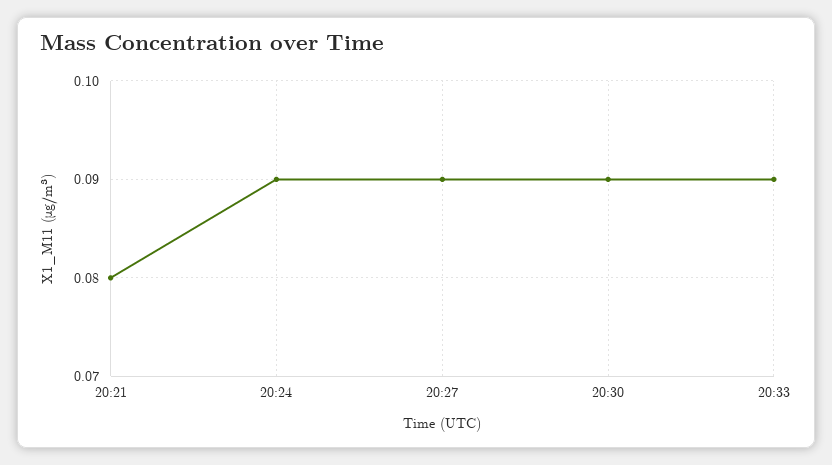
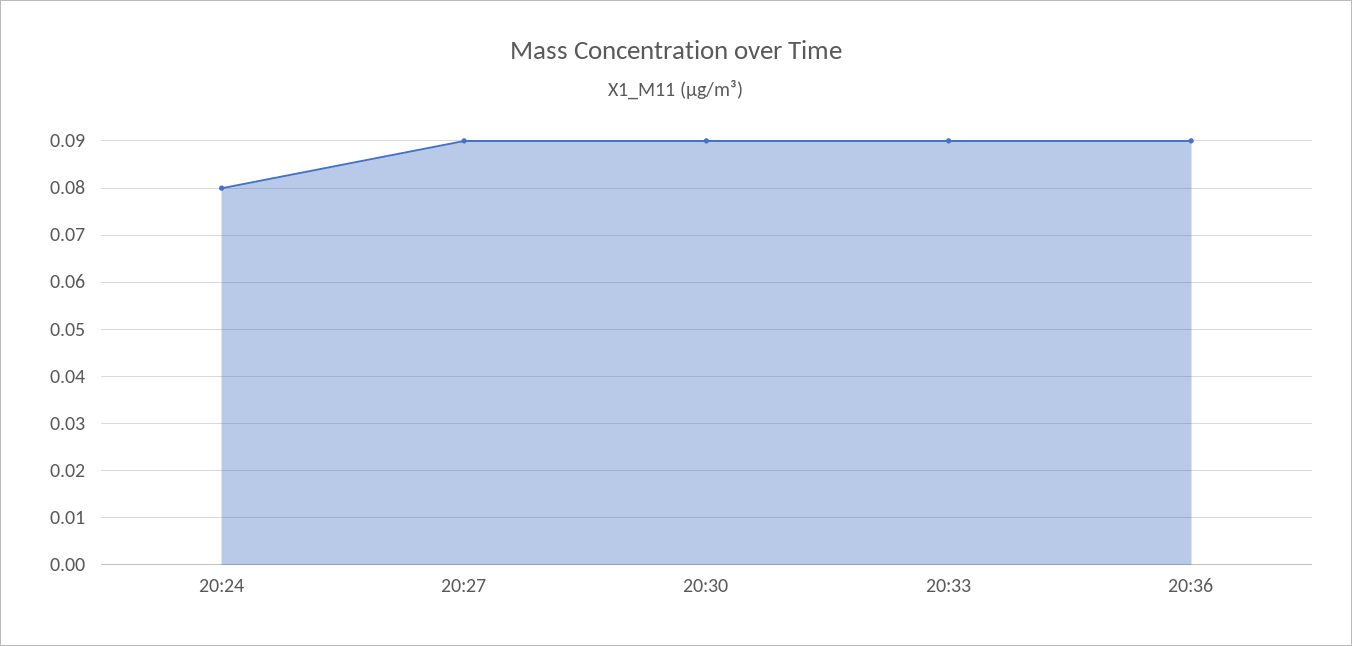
20:21: 0.08 -> none
20:24: 0.09 -> 0.08
20:36: none -> 0.09

